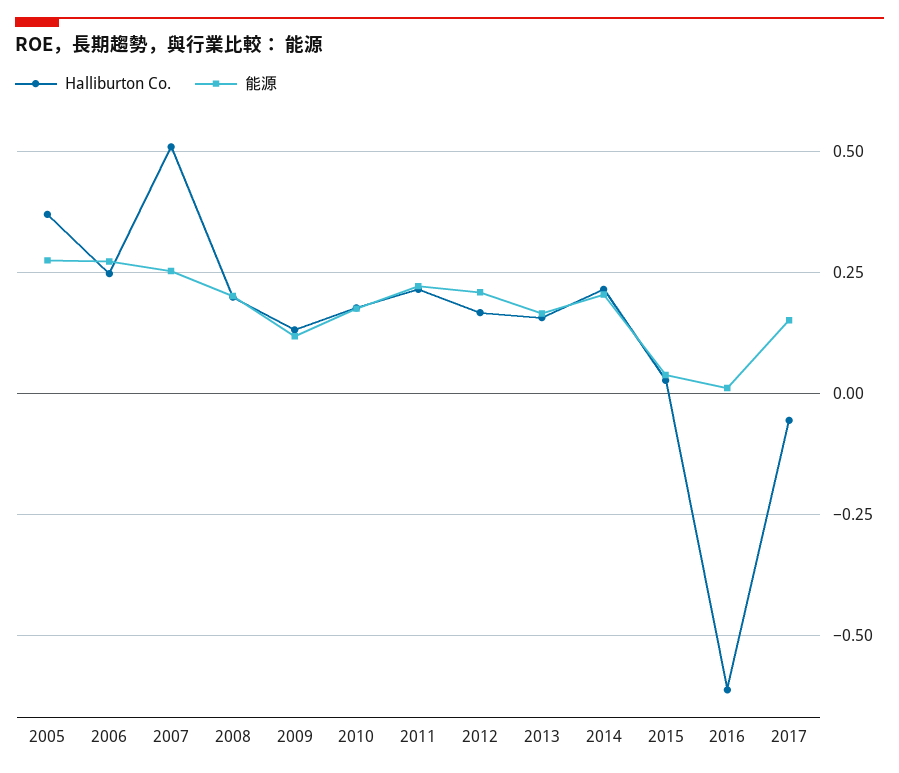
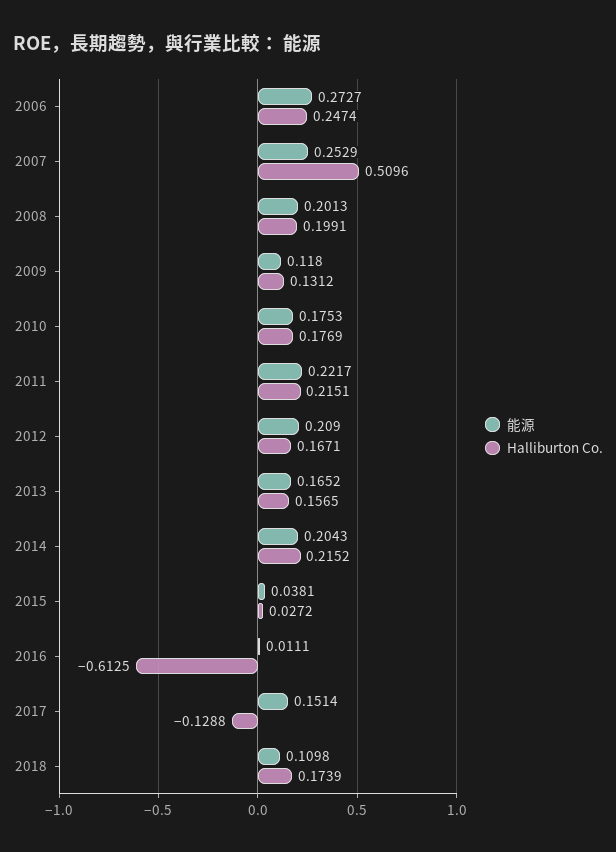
Halliburton Co., 2005: 0.375 -> none
能源, 2005: 0.275 -> none
Halliburton Co., 2017: -0.05 -> -0.1288
能源, 2018: none -> 0.1098
Halliburton Co., 2018: none -> 0.1739

